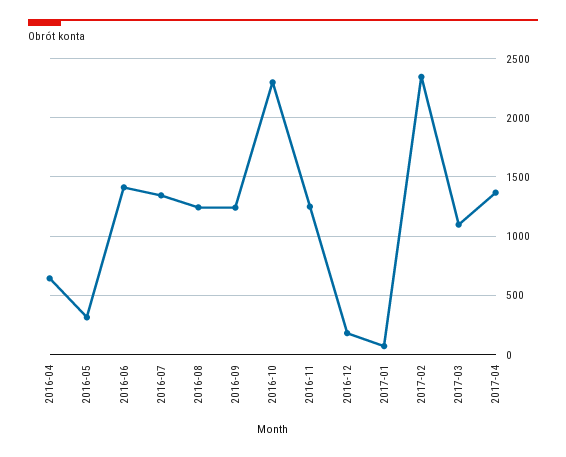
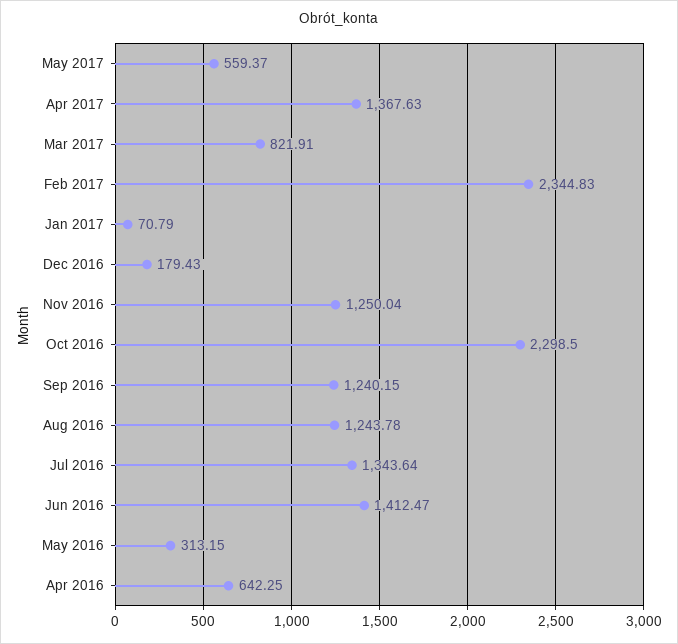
2017-03: 1100 -> 821.91
May 2017: none -> 559.37

